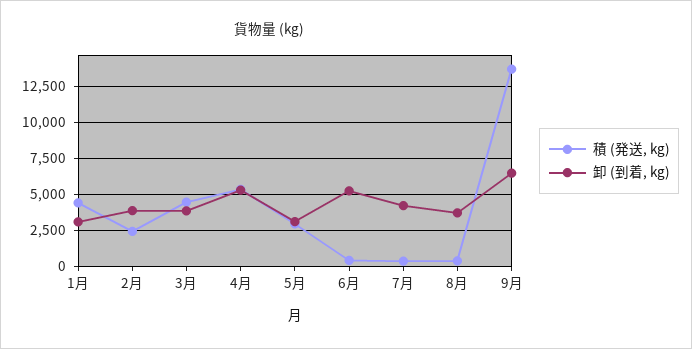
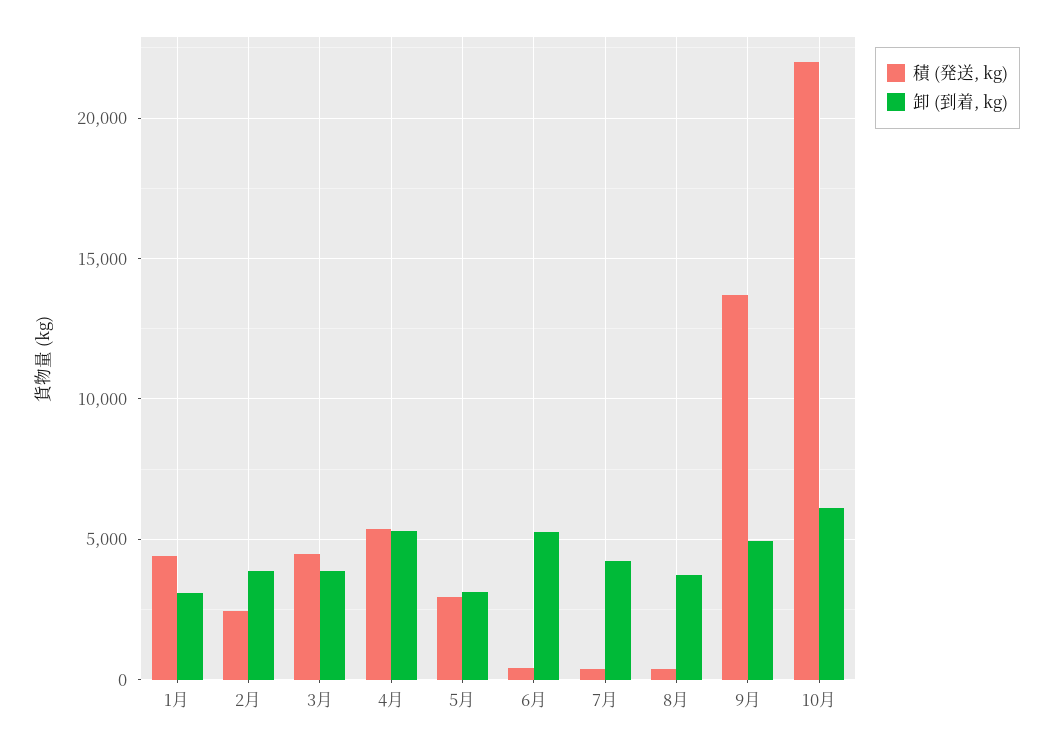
卸 (到着, kg), 9月: 6500 -> 5000
積 (発送, kg), 10月: none -> 22000
卸 (到着, kg), 10月: none -> 6000

